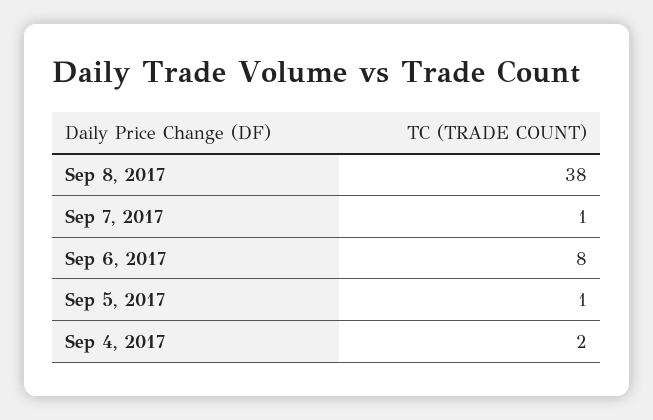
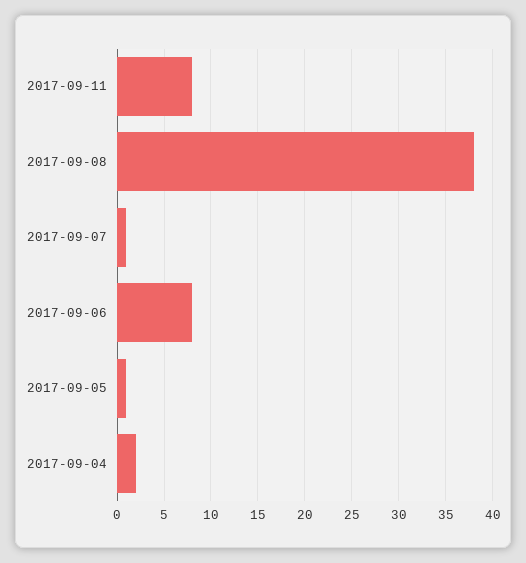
2017-09-11: none -> 8

